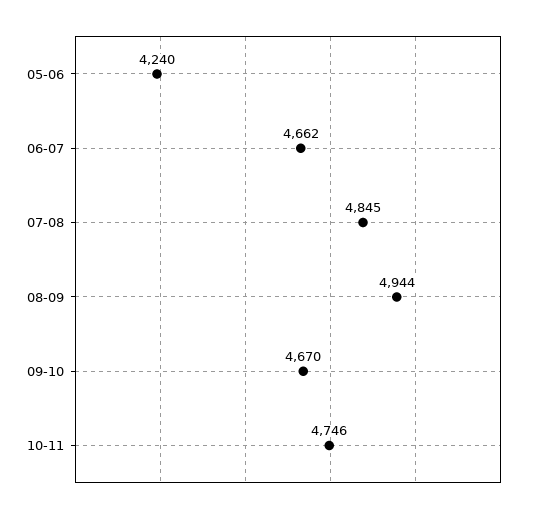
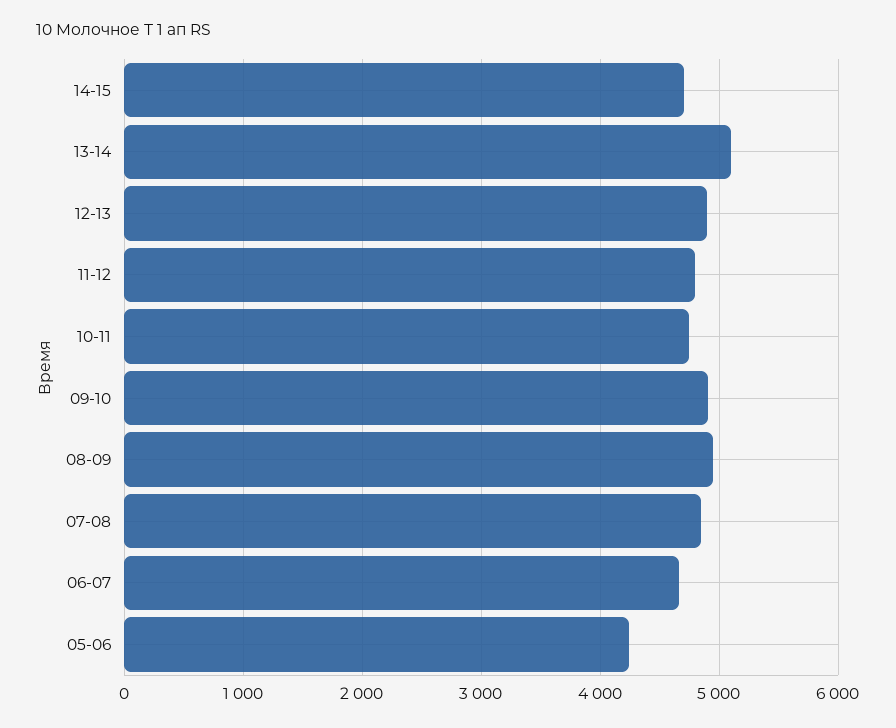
09-10: 4670 -> 4900
14-15: none -> 4700
13-14: none -> 5100
12-13: none -> 4900
11-12: none -> 4800

